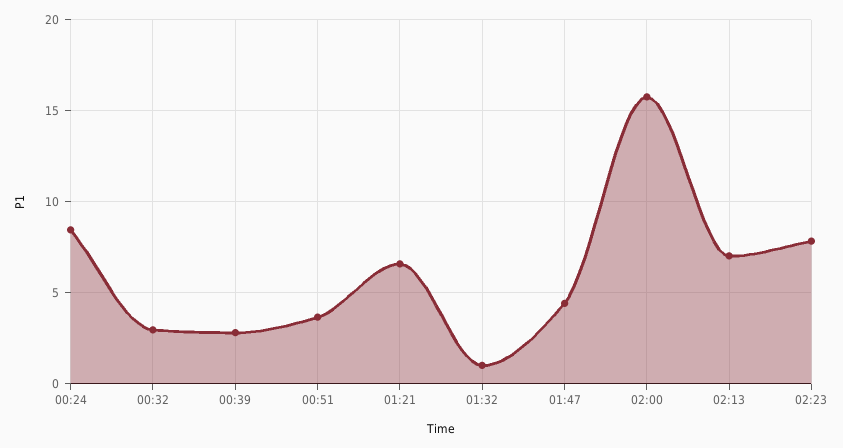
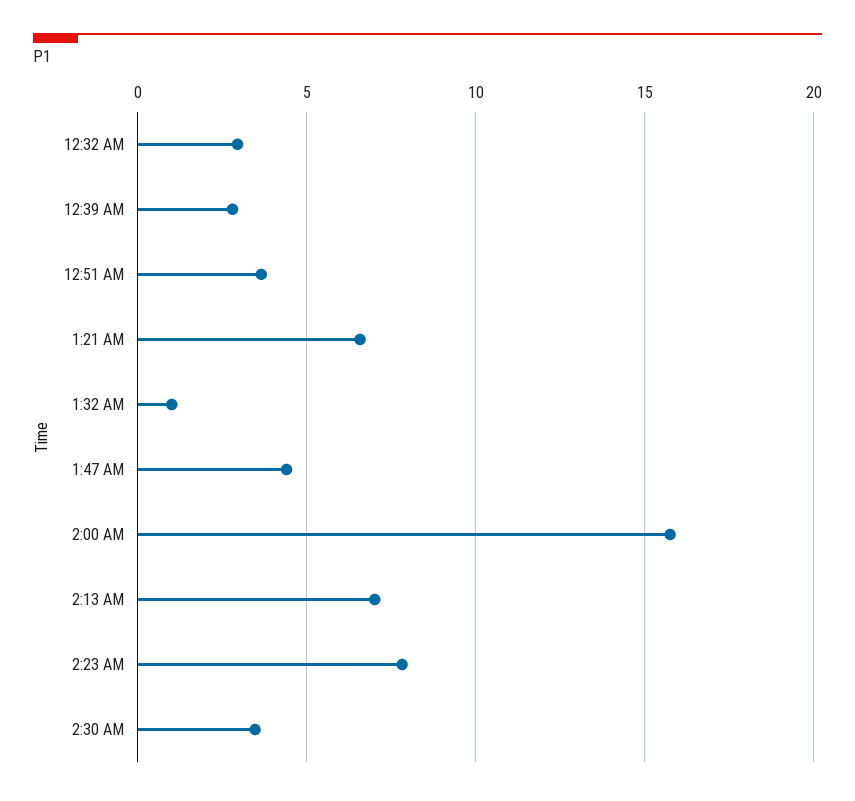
00:24: 8.5 -> none
2:30 AM: none -> 3.5

